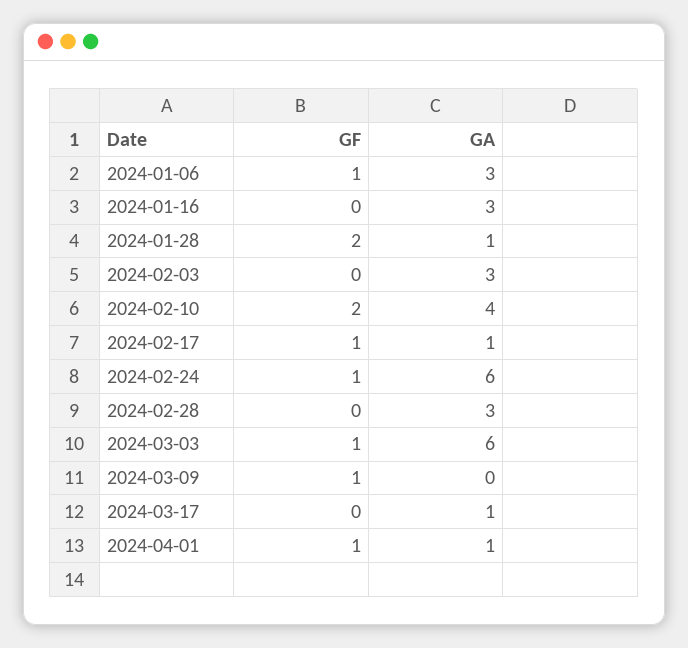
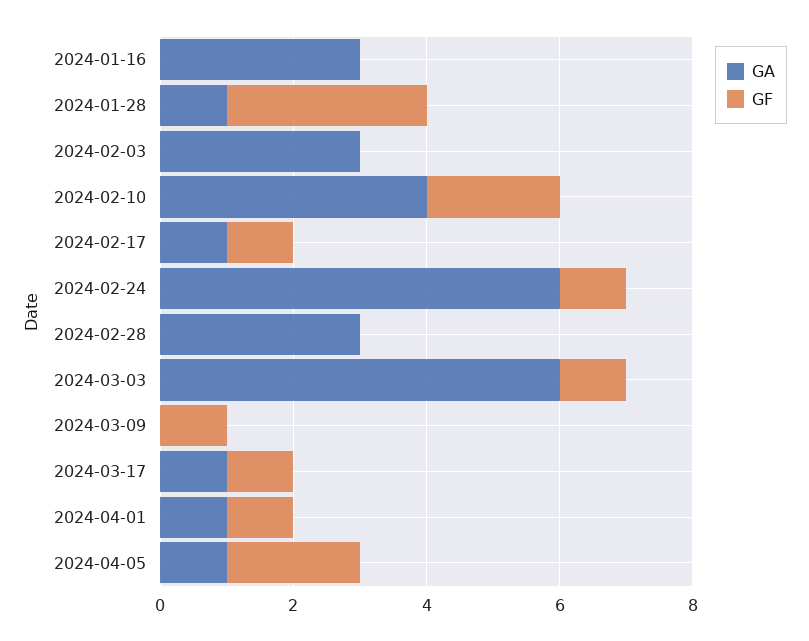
GF, 2024-01-06: 1 -> none
GA, 2024-01-06: 3 -> none
GF, 2024-01-28: 2 -> 3
GF, 2024-03-17: 0 -> 1
GA, 2024-04-05: none -> 1
GF, 2024-04-05: none -> 2

